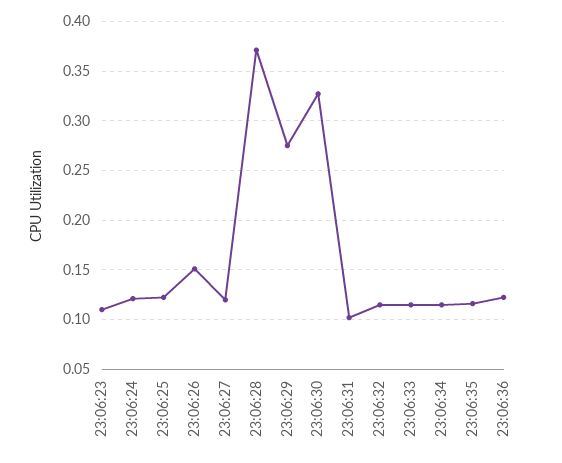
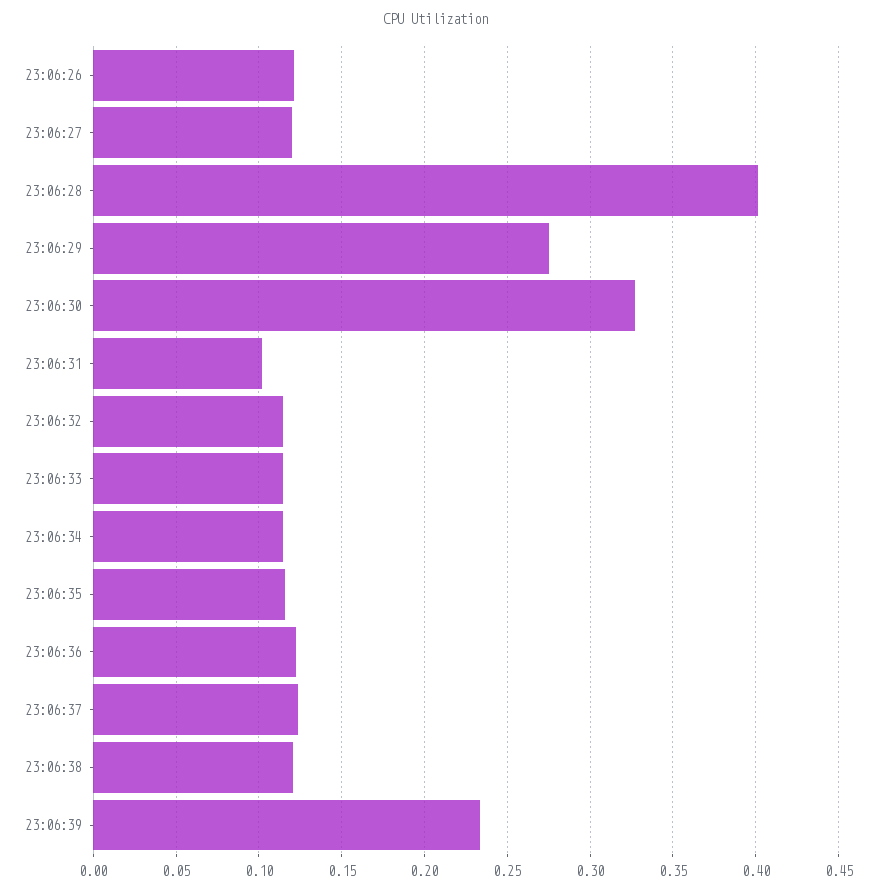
23:06:23: 0.11 -> none
23:06:24: 0.12 -> none
23:06:25: 0.12 -> none
23:06:26: 0.15 -> 0.12
23:06:28: 0.37 -> 0.4
23:06:37: none -> 0.125
23:06:38: none -> 0.12
23:06:39: none -> 0.235

